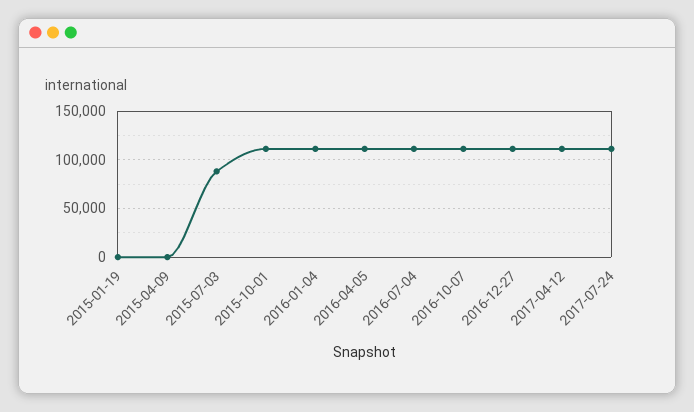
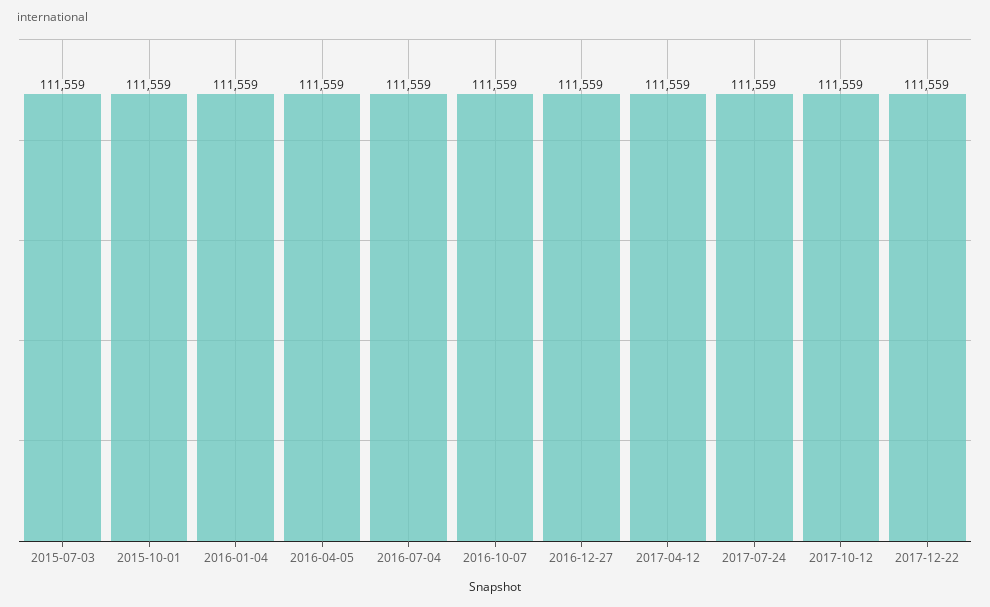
2015-01-19: 0 -> none
2015-04-09: 0 -> none
2015-07-03: 90000 -> 111559
2017-10-12: none -> 111559
2017-12-22: none -> 111559

